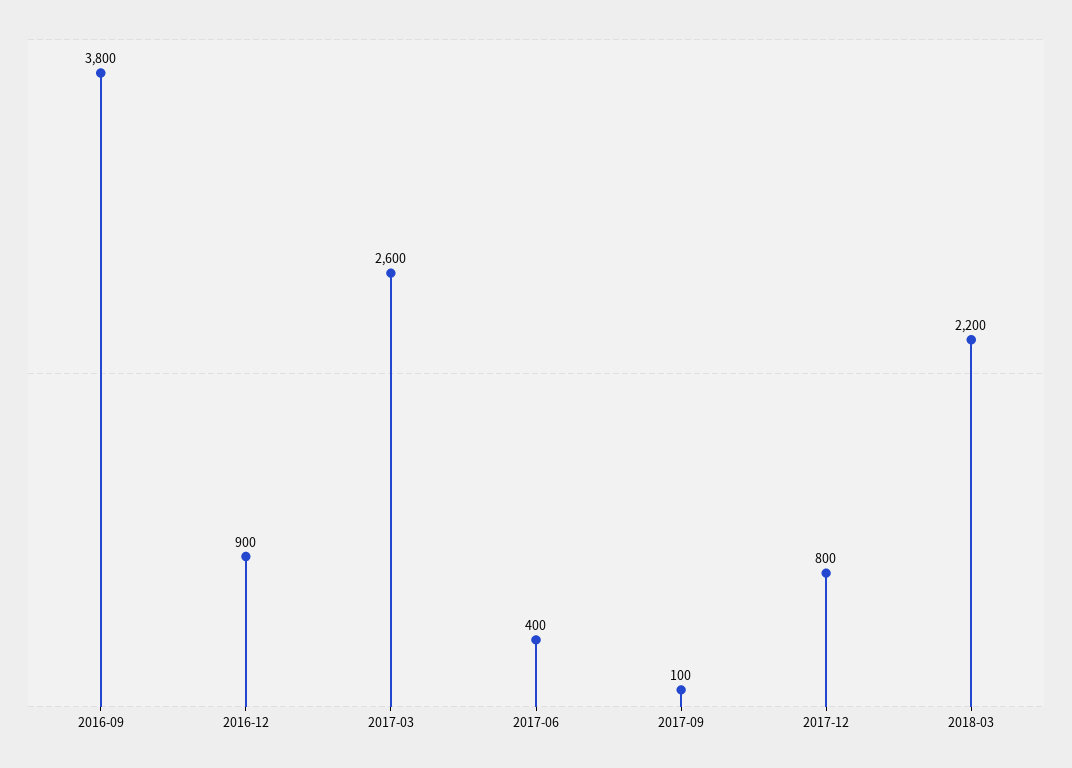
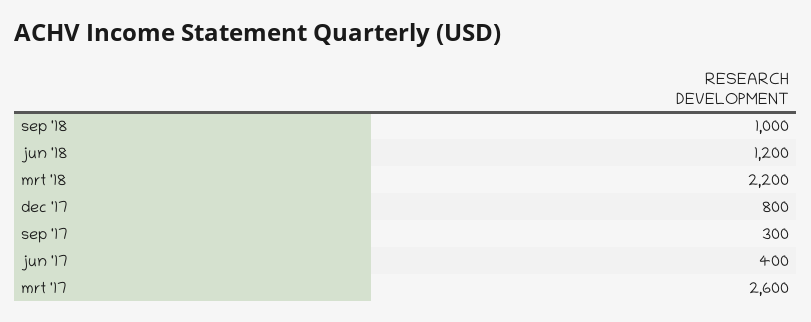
2016-09: 3800 -> none
2016-12: 900 -> none
2017-09: 100 -> 300
sep '18: none -> 1000
jun '18: none -> 1200

